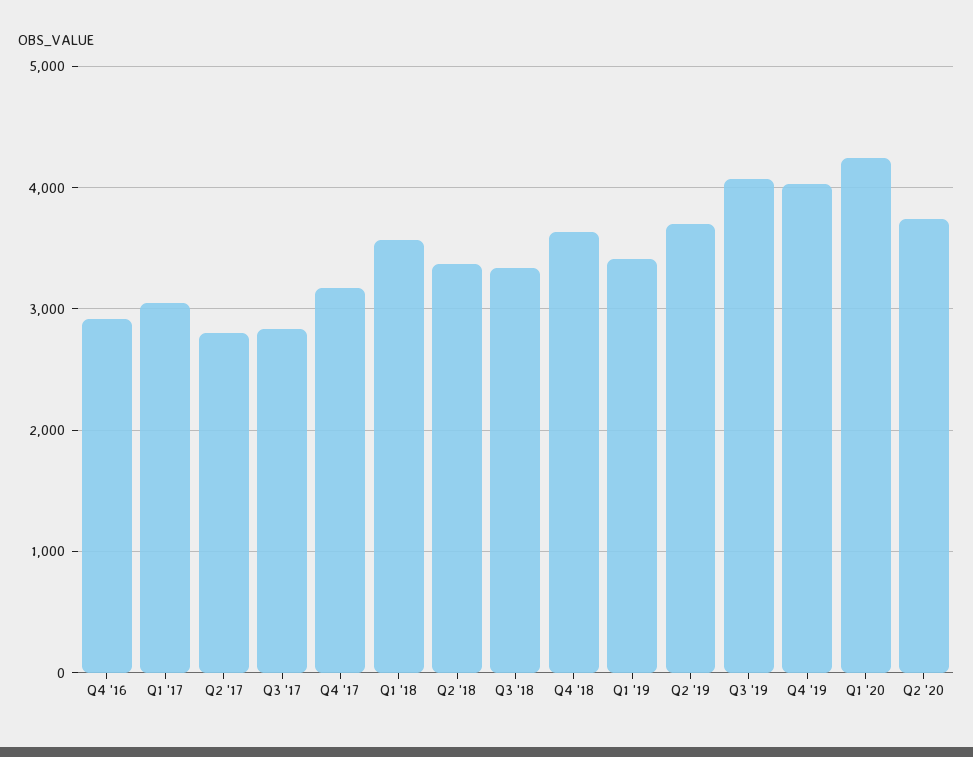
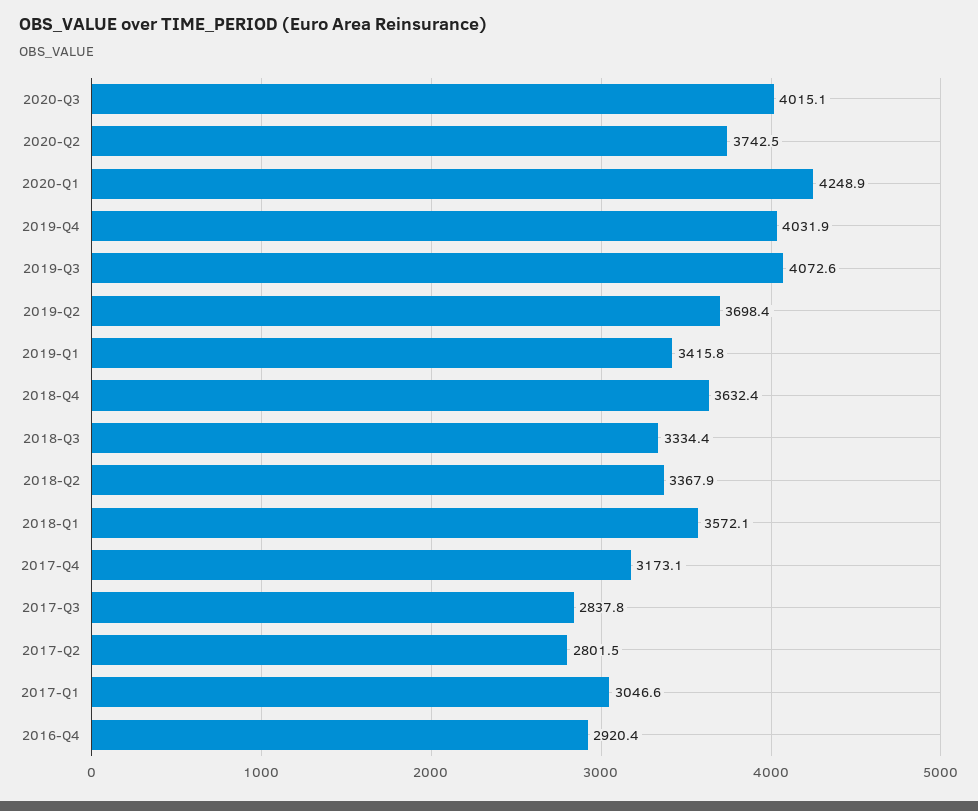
2020-Q3: none -> 4015.1

